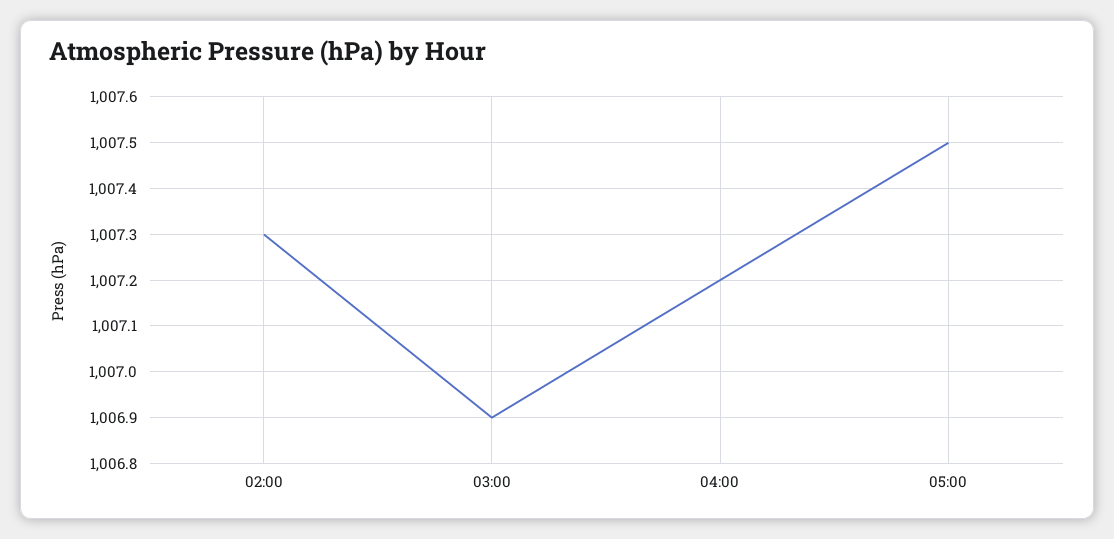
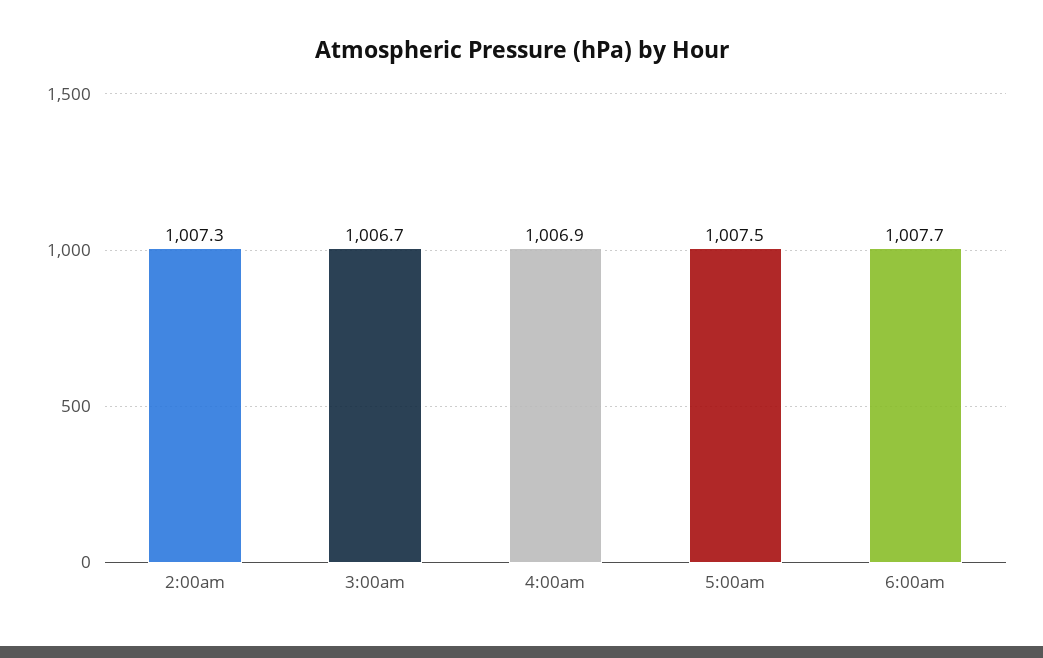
03:00: 1006.9 -> 1006.7
04:00: 1007.2 -> 1006.9
6:00am: none -> 1007.7

